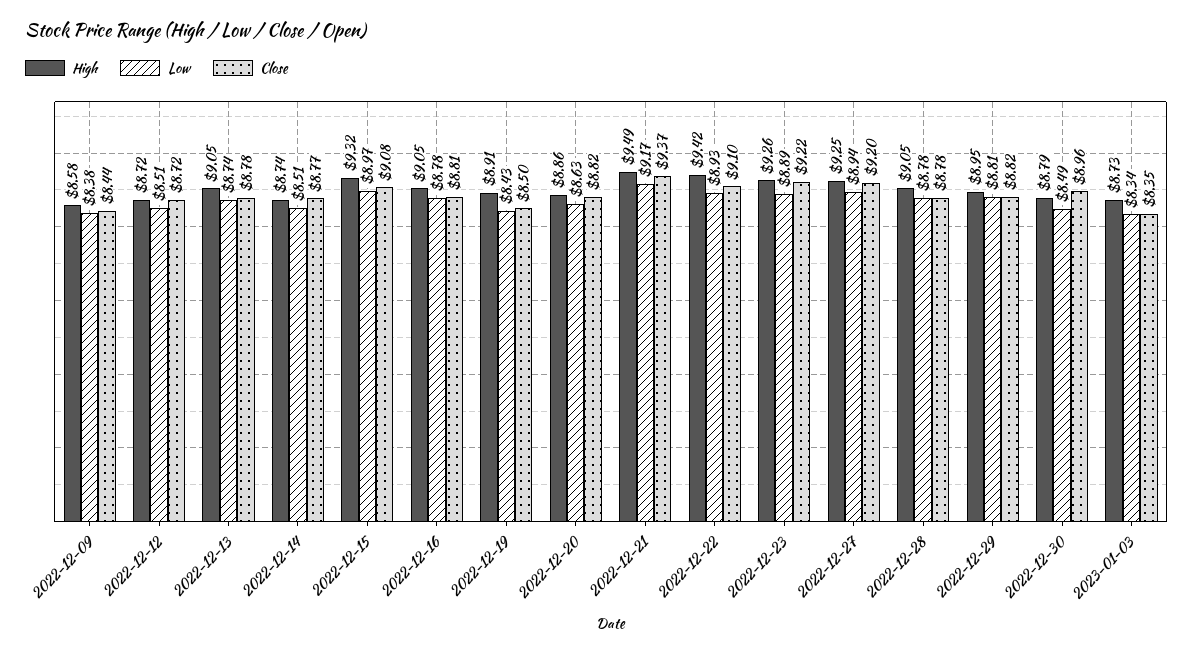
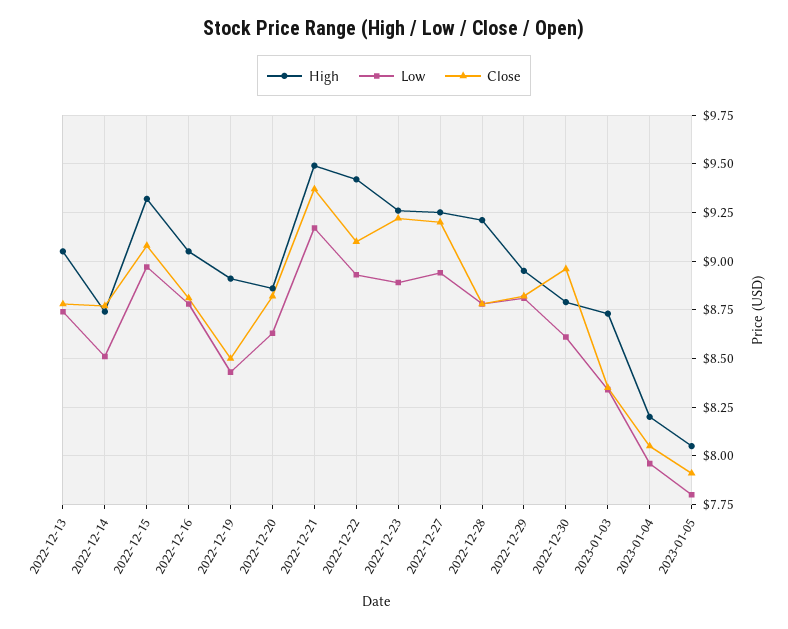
High, 2022-12-09: 8.58 -> none
Low, 2022-12-09: 8.38 -> none
Close, 2022-12-09: 8.44 -> none
High, 2022-12-12: 8.72 -> none
Low, 2022-12-12: 8.51 -> none
Close, 2022-12-12: 8.72 -> none
High, 2022-12-28: 9.05 -> 9.2
Low, 2022-12-30: 8.49 -> 8.6
High, 2023-01-04: none -> 8.2
Low, 2023-01-04: none -> 7.95
Close, 2023-01-04: none -> 8.05
High, 2023-01-05: none -> 8.05
Low, 2023-01-05: none -> 7.8
Close, 2023-01-05: none -> 7.9

